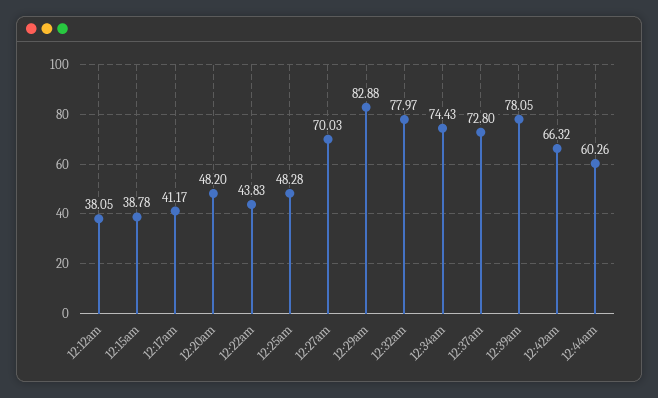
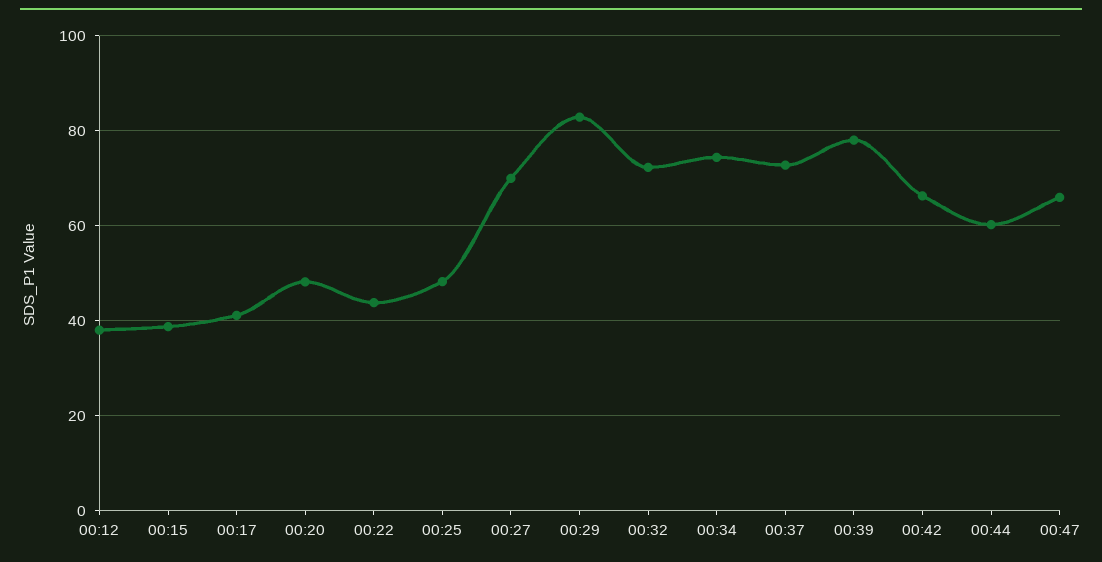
12:32am: 77.97 -> 72
00:47: none -> 66

